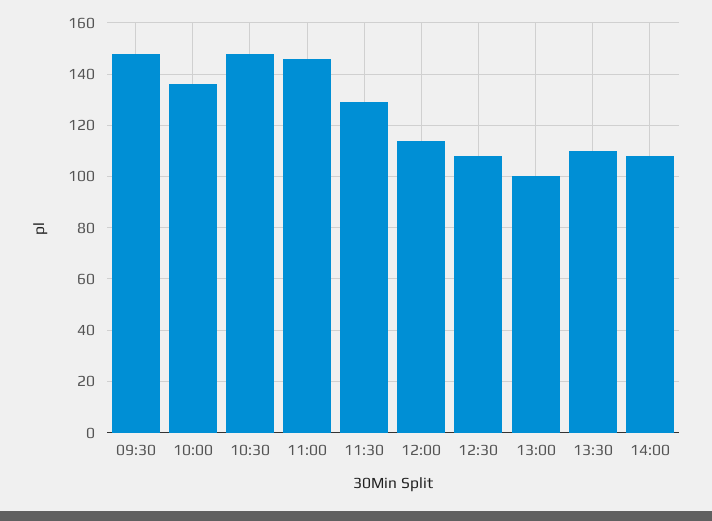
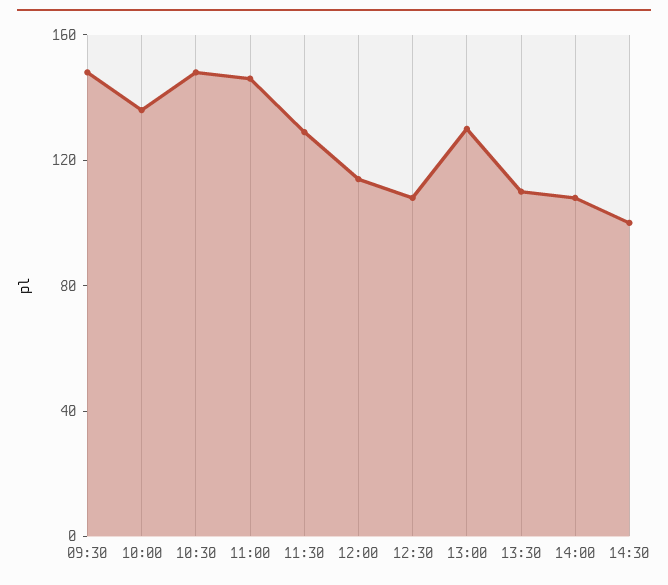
13:00: 100 -> 130
14:30: none -> 100

